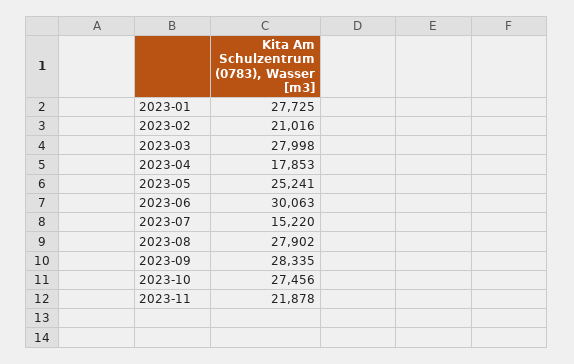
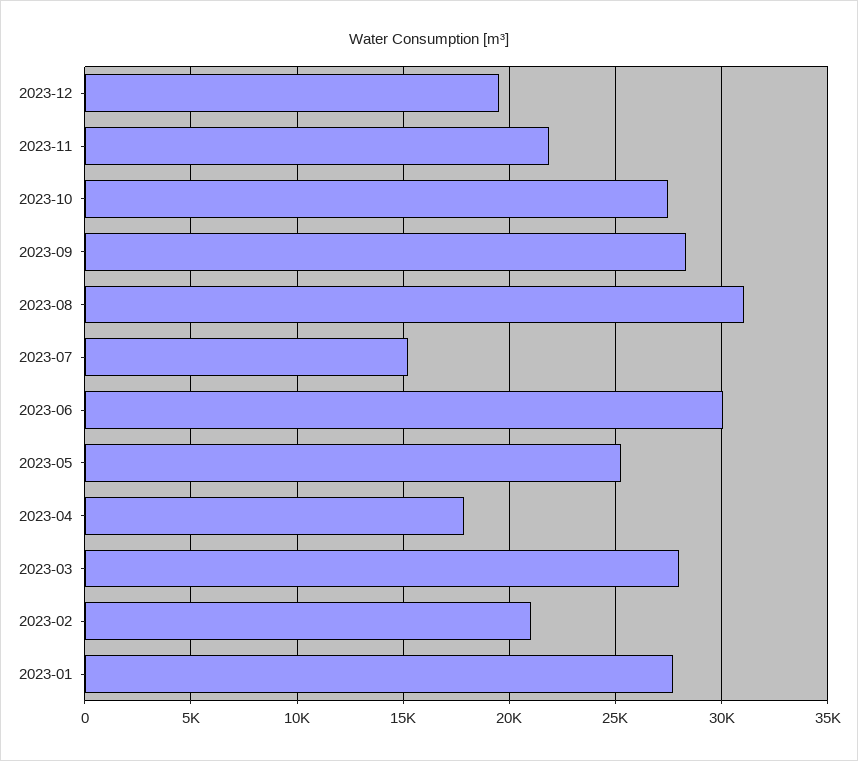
2023-08: 27902 -> 31000
2023-12: none -> 19500

